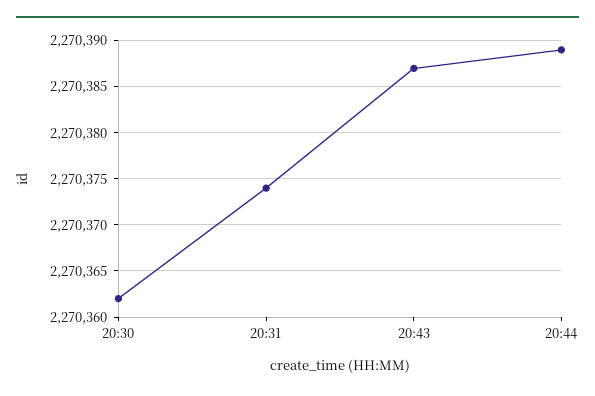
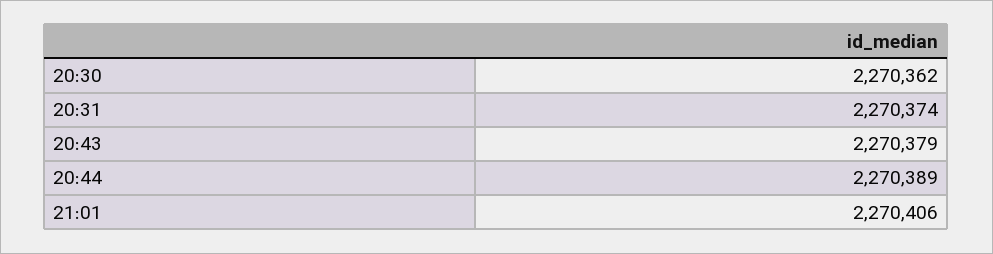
20:43: 2270387 -> 2270379
21:01: none -> 2270406

